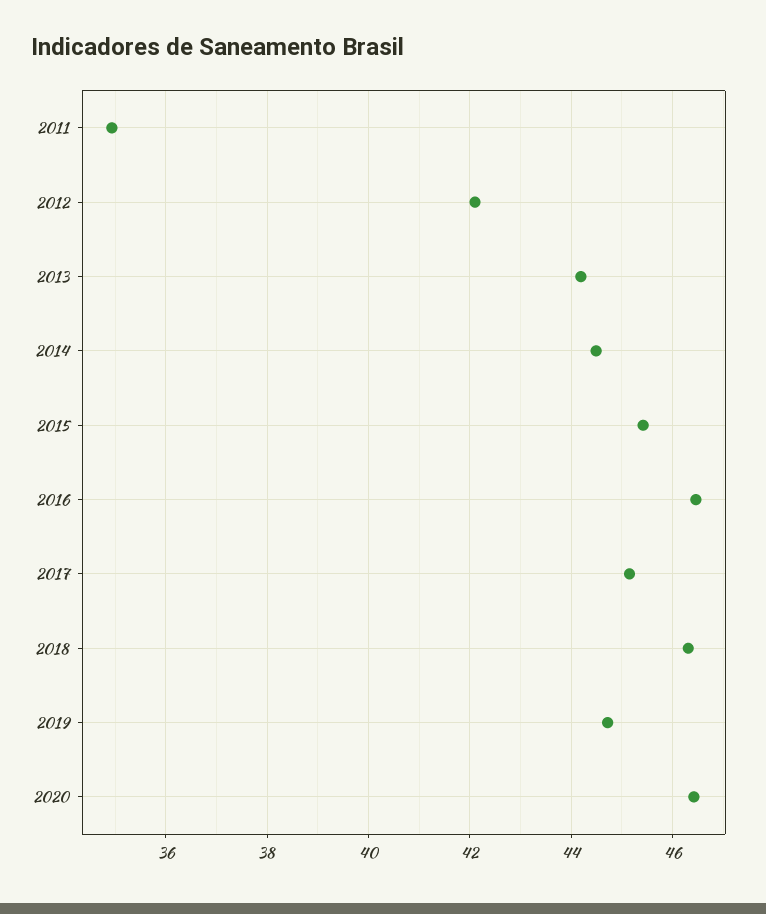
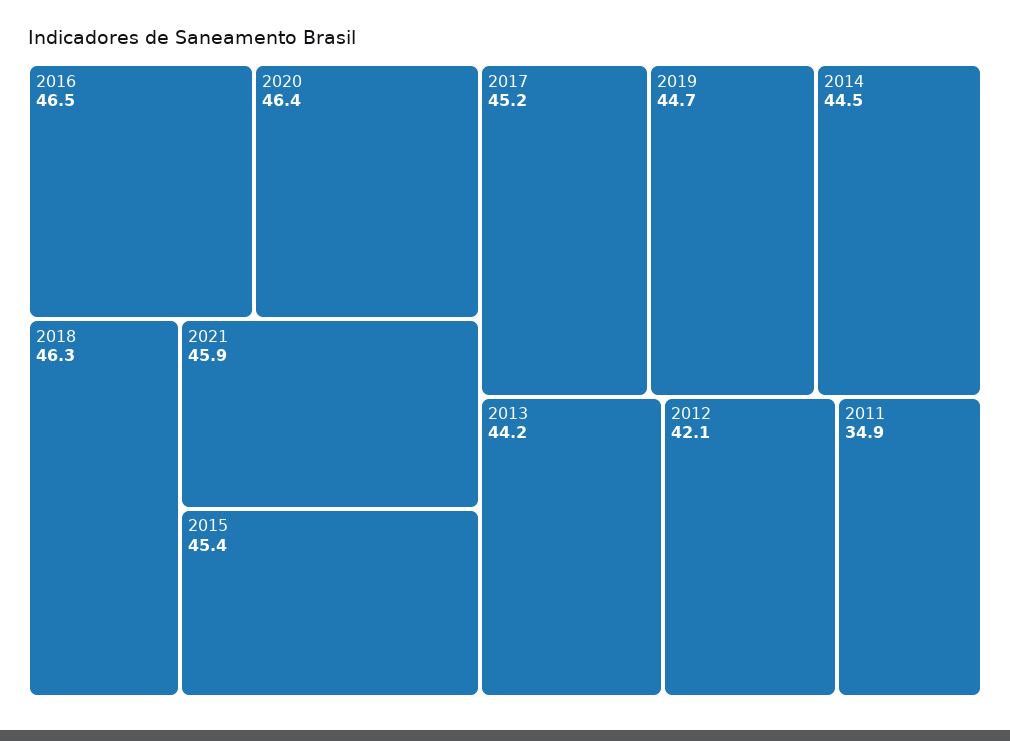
2021: none -> 45.9

